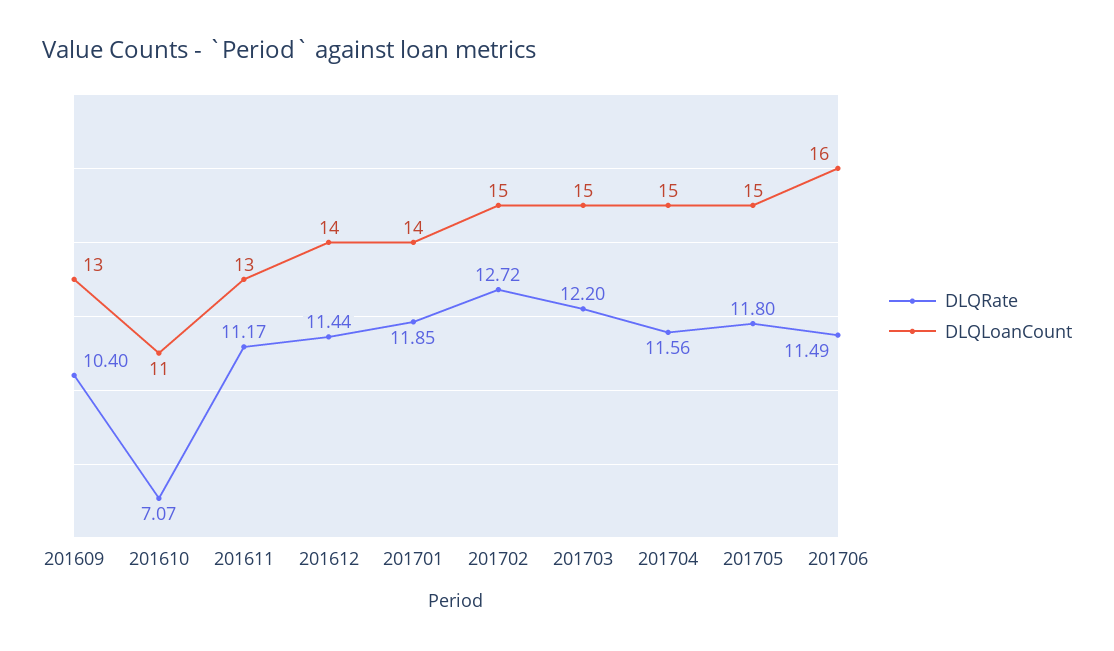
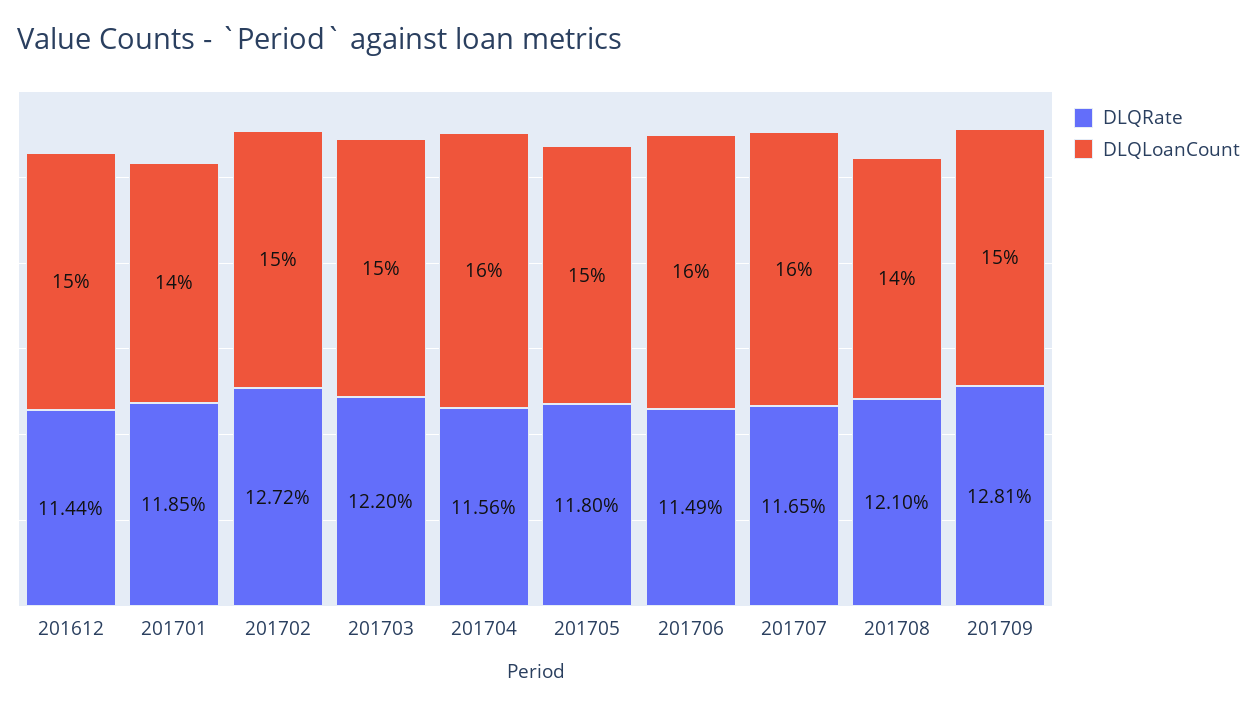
DLQRate, 201609: 10.4 -> none
DLQLoanCount, 201609: 13 -> none
DLQRate, 201610: 7.07 -> none
DLQLoanCount, 201610: 11 -> none
DLQRate, 201611: 11.17 -> none
DLQLoanCount, 201611: 13 -> none
DLQLoanCount, 201612: 14 -> 15
DLQLoanCount, 201704: 15 -> 16
DLQRate, 201707: none -> 11.65
DLQLoanCount, 201707: none -> 16
DLQRate, 201708: none -> 12.1
DLQLoanCount, 201708: none -> 14
DLQRate, 201709: none -> 12.81
DLQLoanCount, 201709: none -> 15

